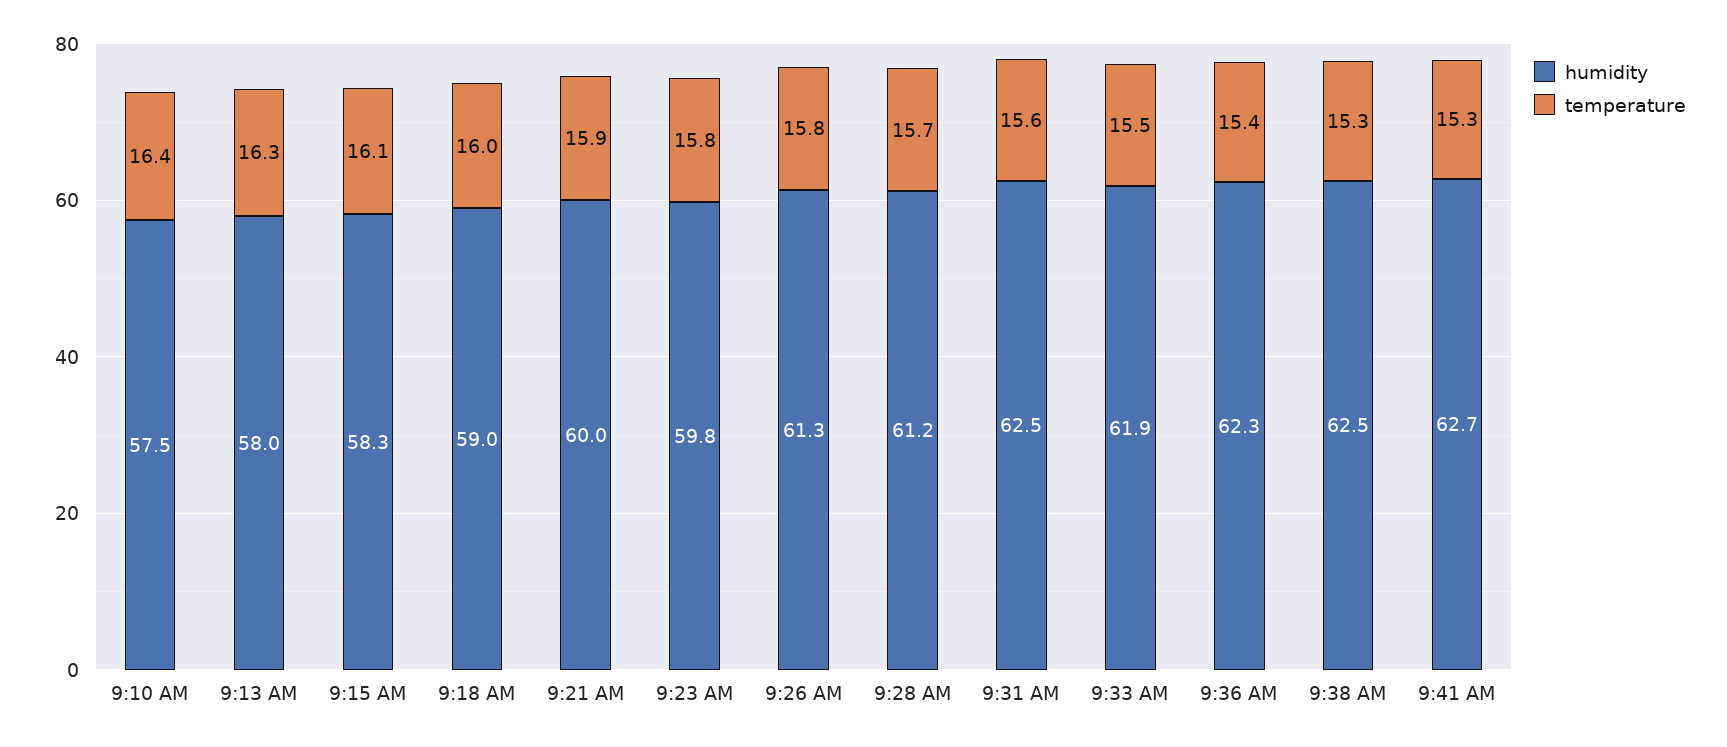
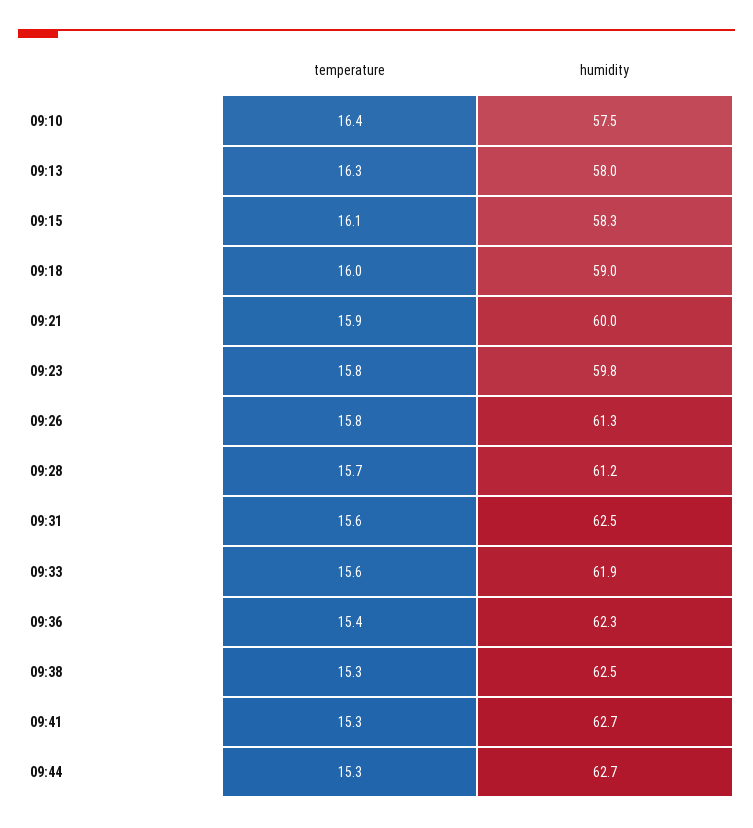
temperature, 9:33 AM: 15.5 -> 15.6
temperature, 09:44: none -> 15.3
humidity, 09:44: none -> 62.7

